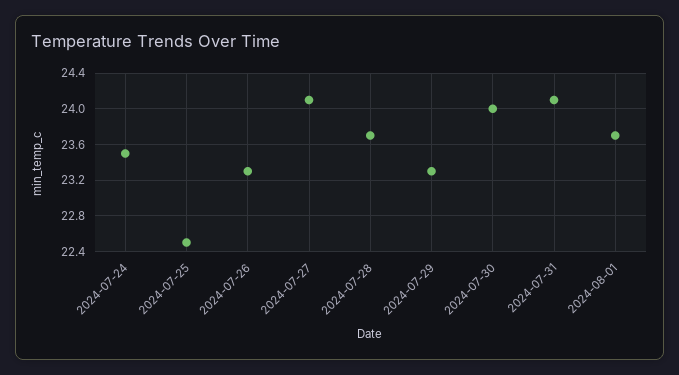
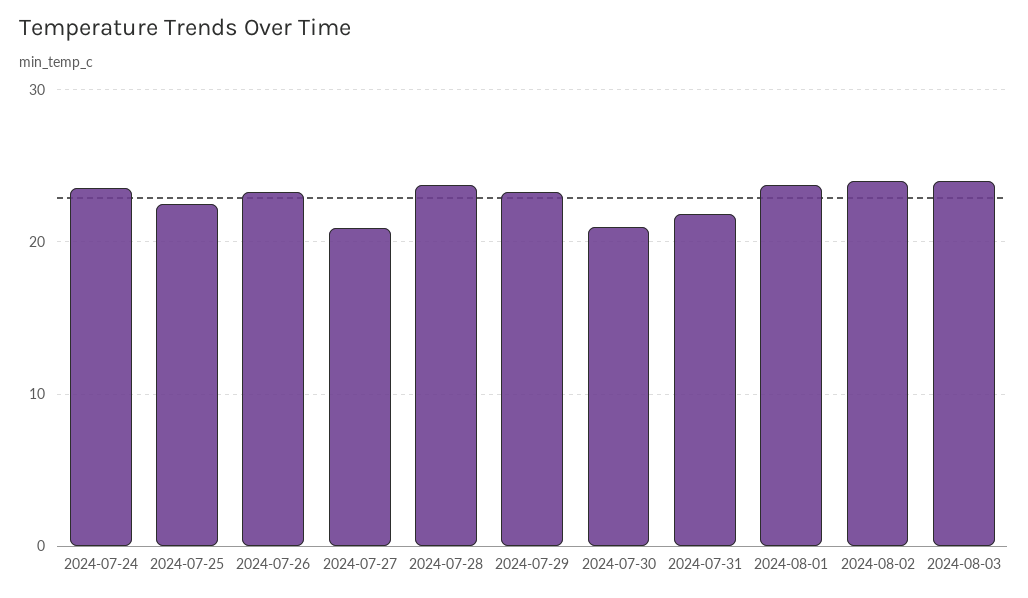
2024-07-27: 24.1 -> 21
2024-07-30: 24 -> 21
2024-07-31: 24.1 -> 22
2024-08-02: none -> 24
2024-08-03: none -> 24

